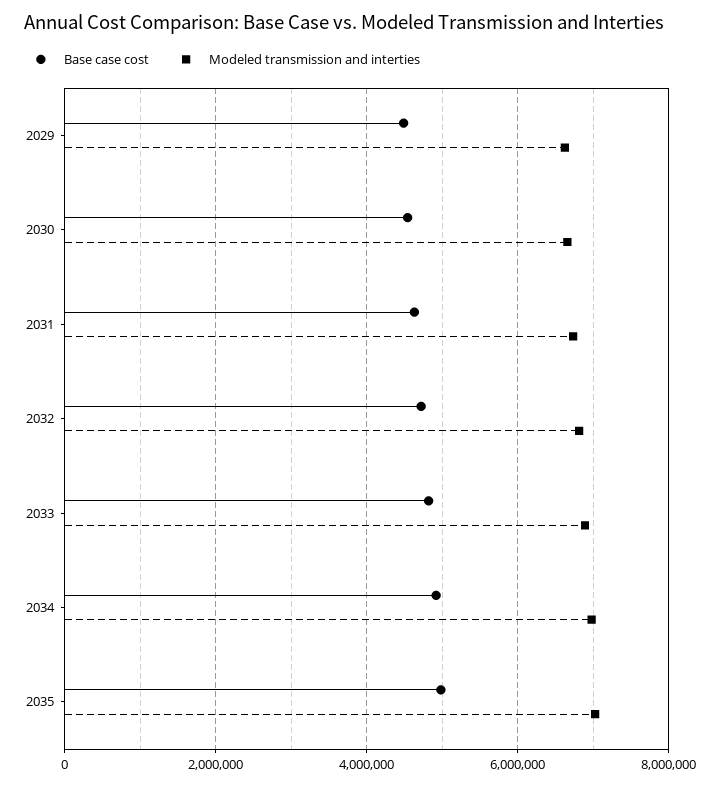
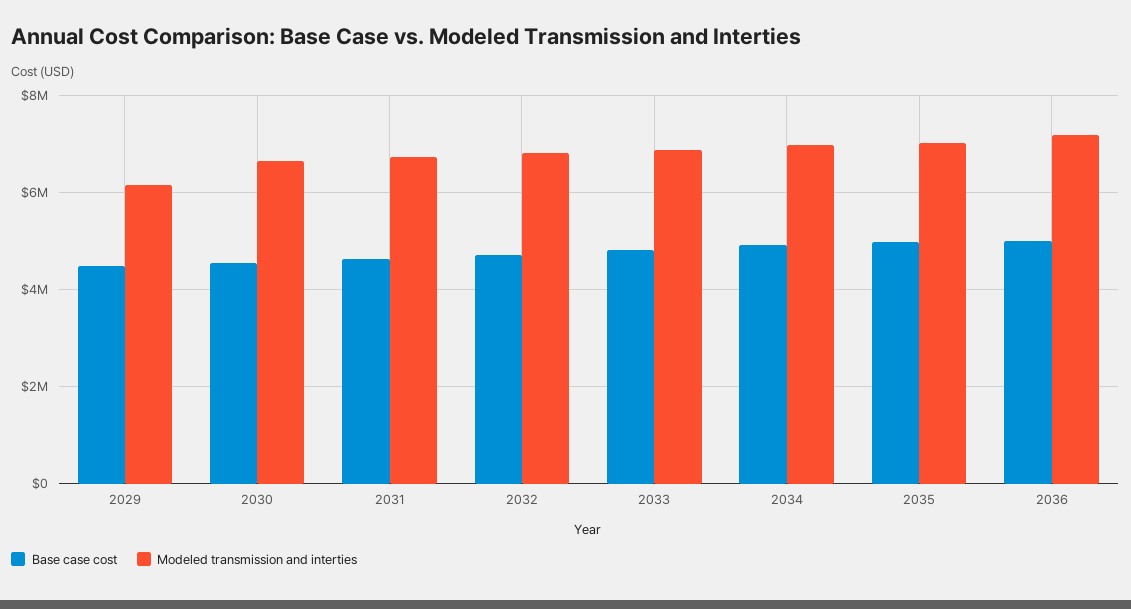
Modeled transmission and interties, 2029: 6600000 -> 6200000
Base case cost, 2036: none -> 5000000
Modeled transmission and interties, 2036: none -> 7200000

